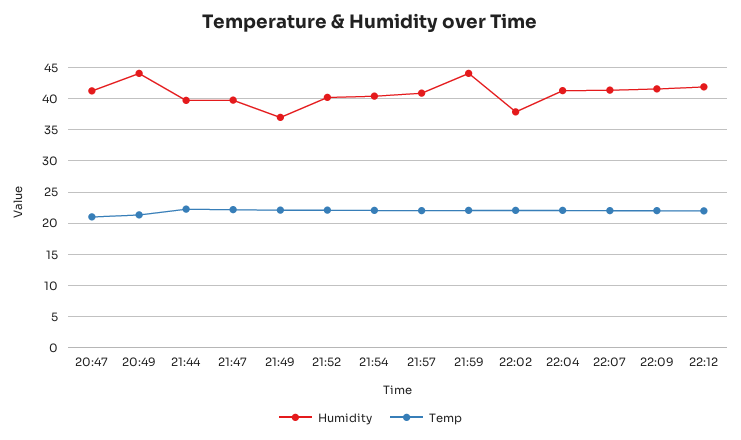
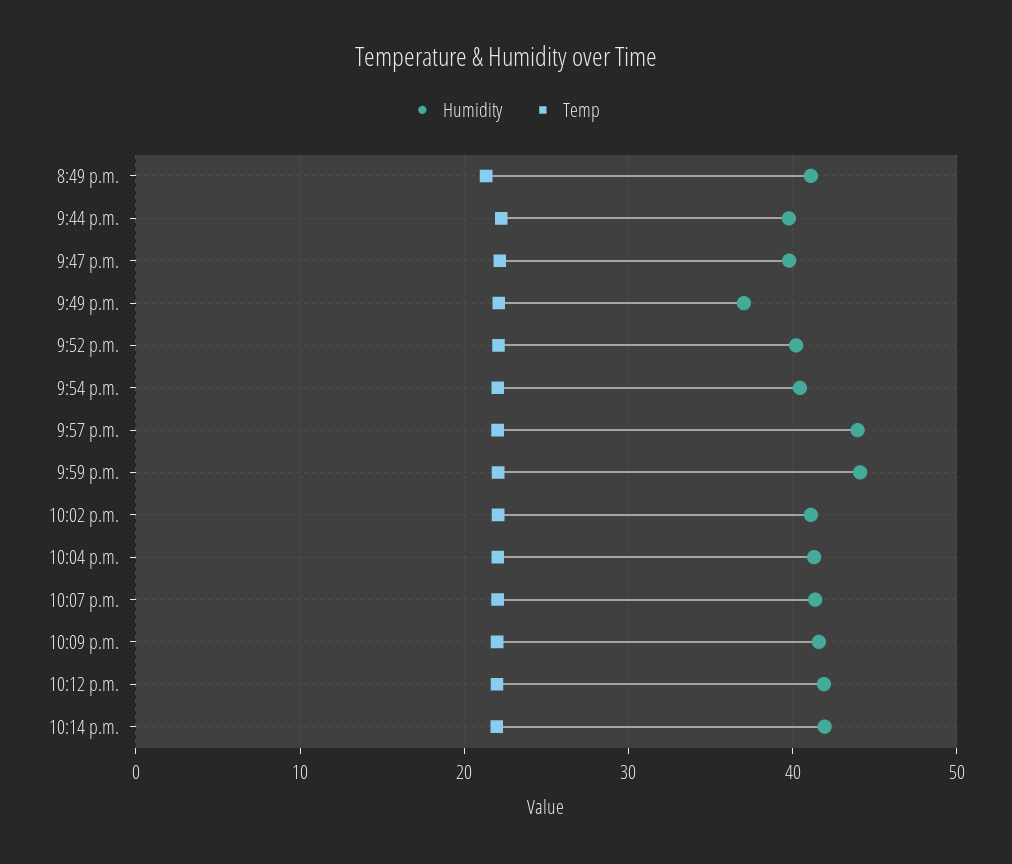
Humidity, 20:47: 41 -> none
Temp, 20:47: 21 -> none
Humidity, 20:49: 44 -> 41
Humidity, 21:57: 41 -> 44
Humidity, 22:02: 38 -> 41
Humidity, 10:14 p.m.: none -> 42
Temp, 10:14 p.m.: none -> 22

